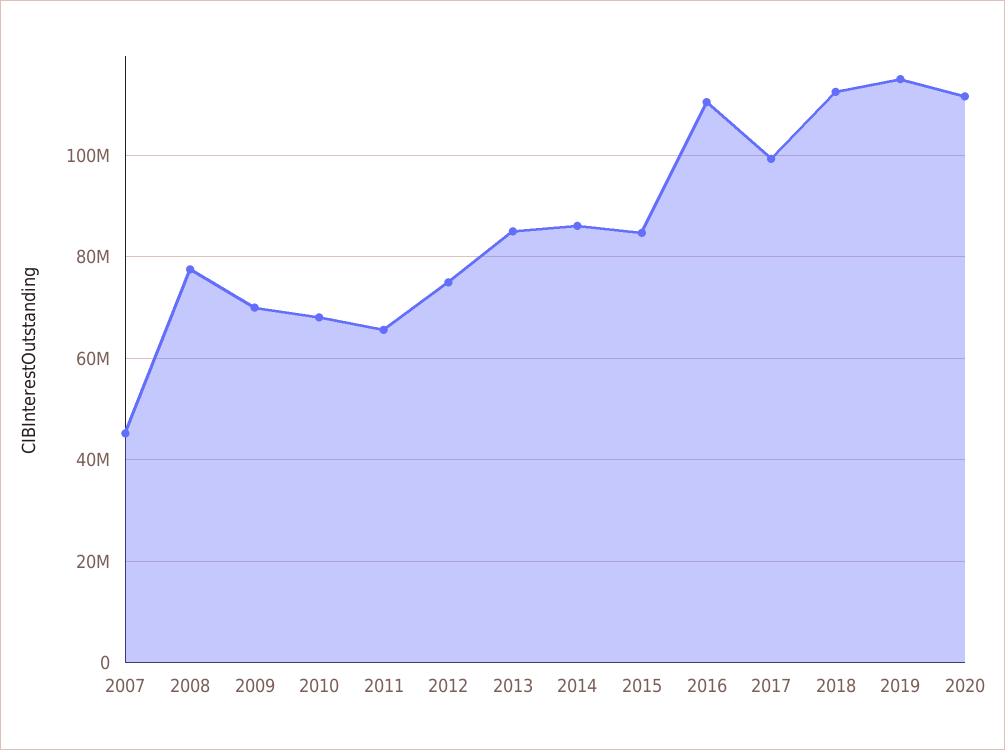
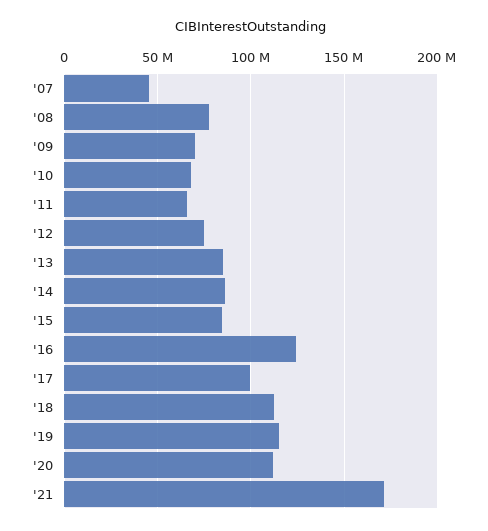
2016: 110000000 -> 125000000
'21: none -> 170000000

